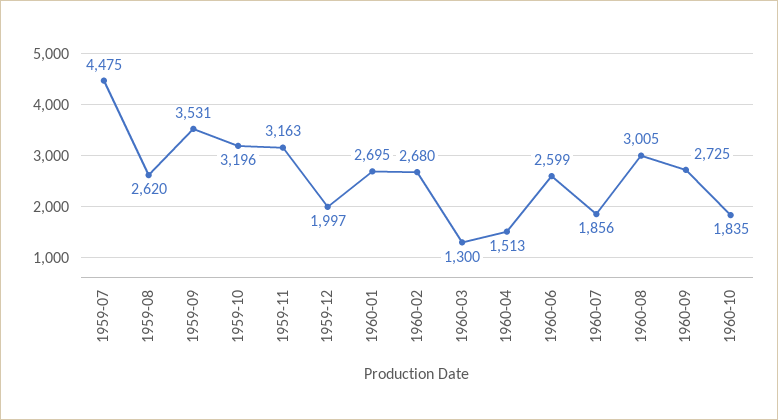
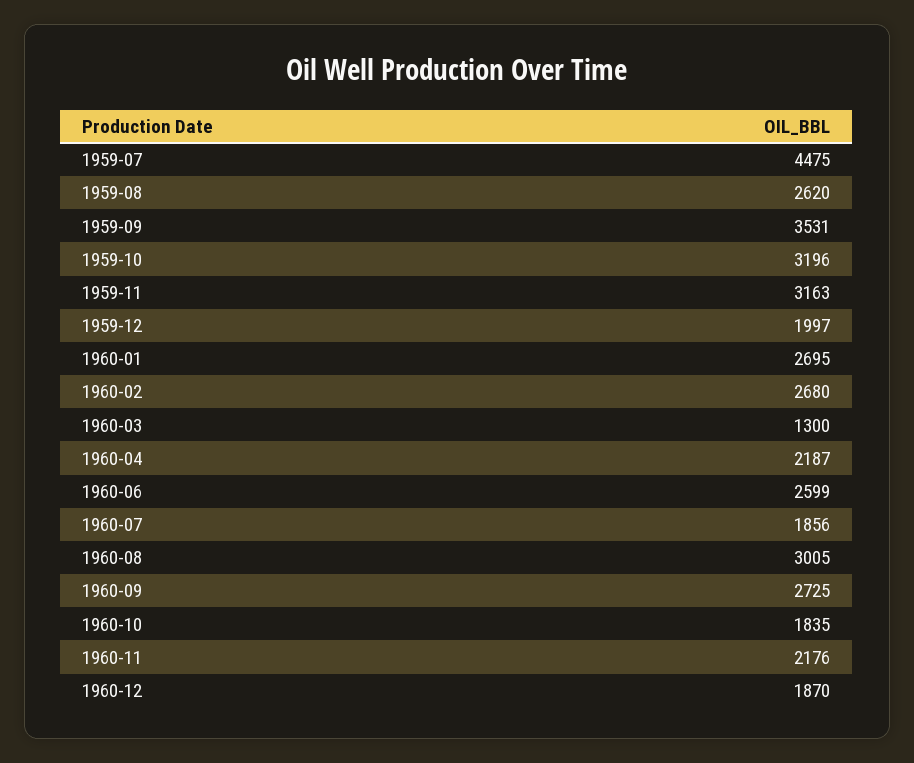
1960-04: 1513 -> 2187
1960-11: none -> 2176
1960-12: none -> 1870

